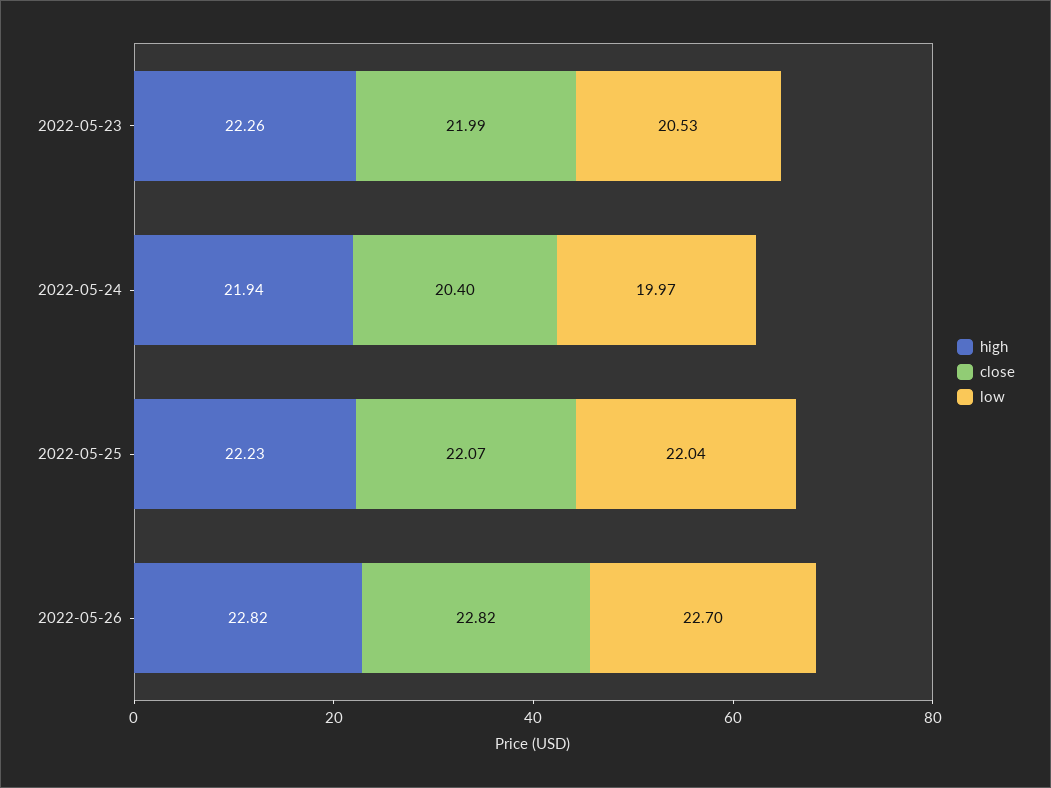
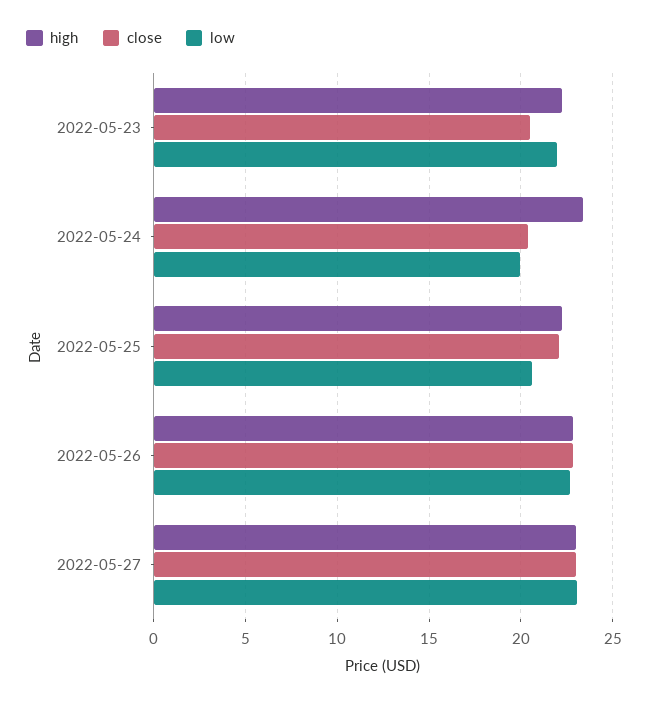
close, 2022-05-23: 21.99 -> 20.5
low, 2022-05-23: 20.53 -> 22
high, 2022-05-24: 21.94 -> 23.5
low, 2022-05-25: 22.04 -> 20.5
high, 2022-05-27: none -> 23
close, 2022-05-27: none -> 23
low, 2022-05-27: none -> 23

